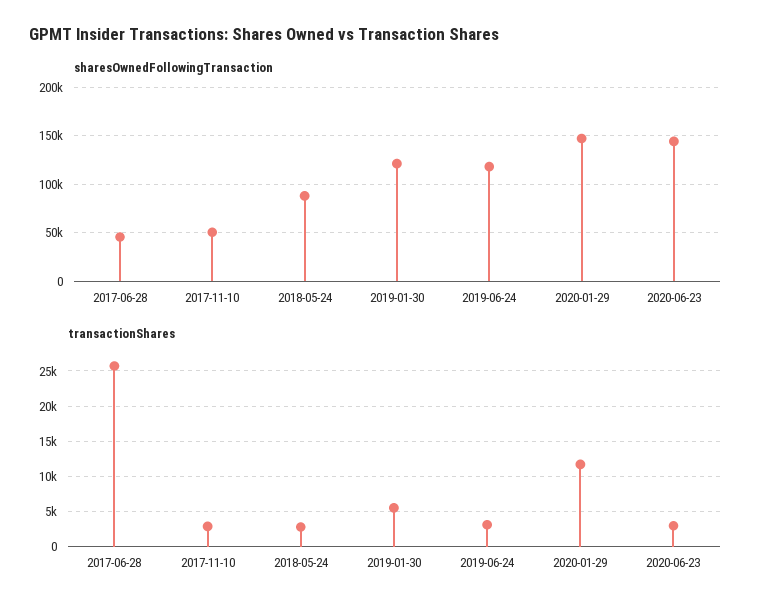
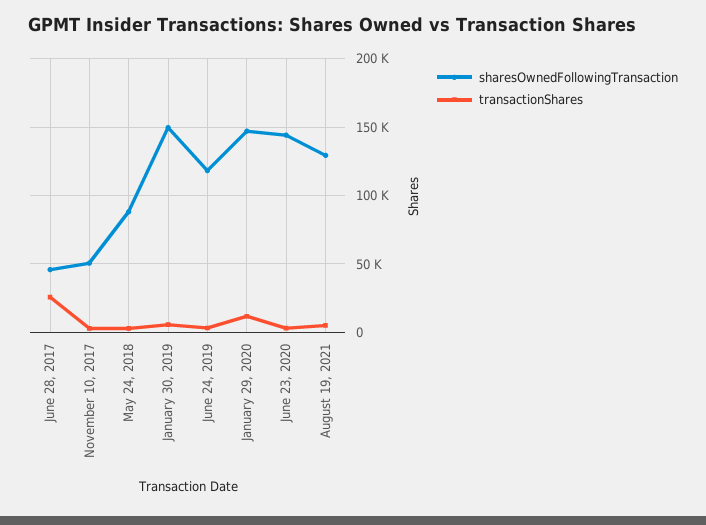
sharesOwnedFollowingTransaction, 2019-01-30: 120000 -> 150000
sharesOwnedFollowingTransaction, August 19, 2021: none -> 130000
transactionShares, August 19, 2021: none -> 5000

